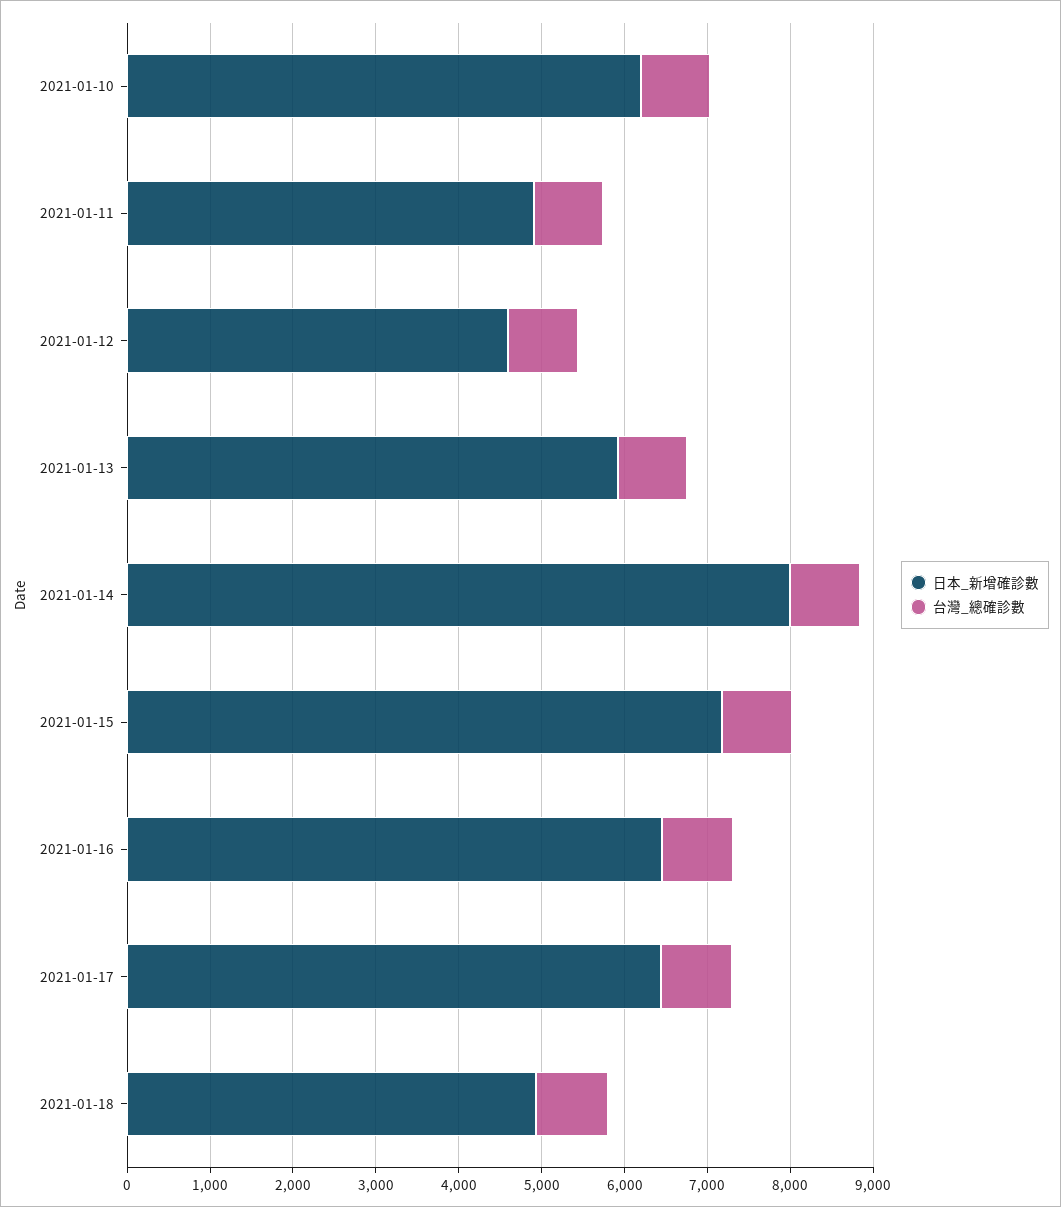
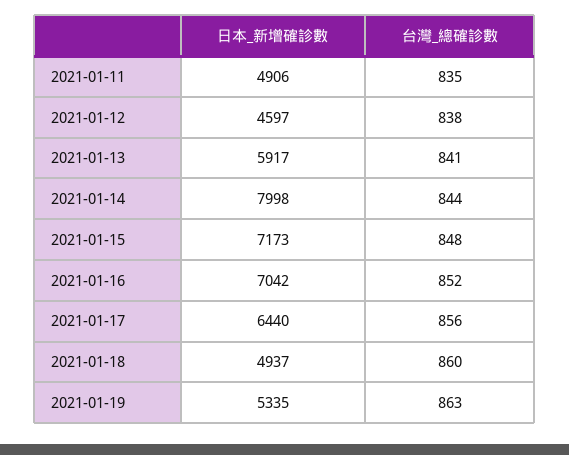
日本_新增確診數, 2021-01-10: 6200 -> none
台灣_總確診數, 2021-01-10: 800 -> none
日本_新增確診數, 2021-01-16: 6400 -> 7042
日本_新增確診數, 2021-01-19: none -> 5335
台灣_總確診數, 2021-01-19: none -> 863

